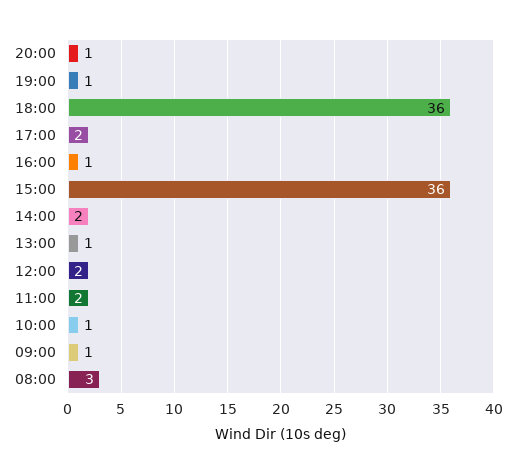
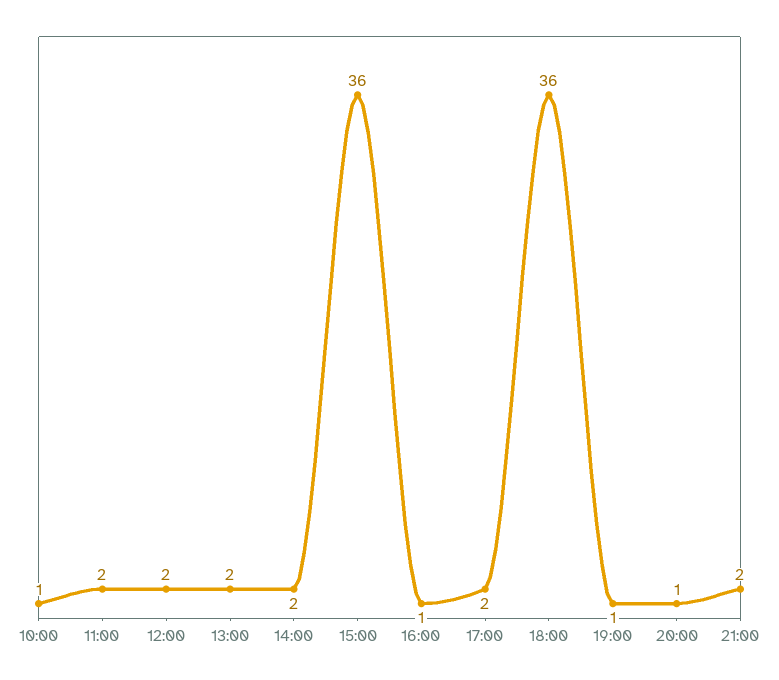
13:00: 1 -> 2
09:00: 1 -> none
08:00: 3 -> none
21:00: none -> 2

